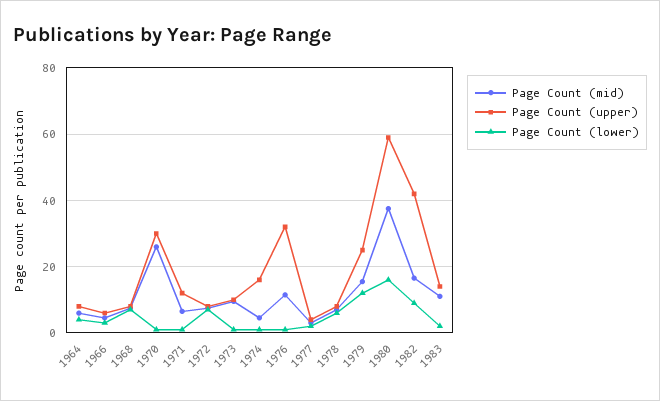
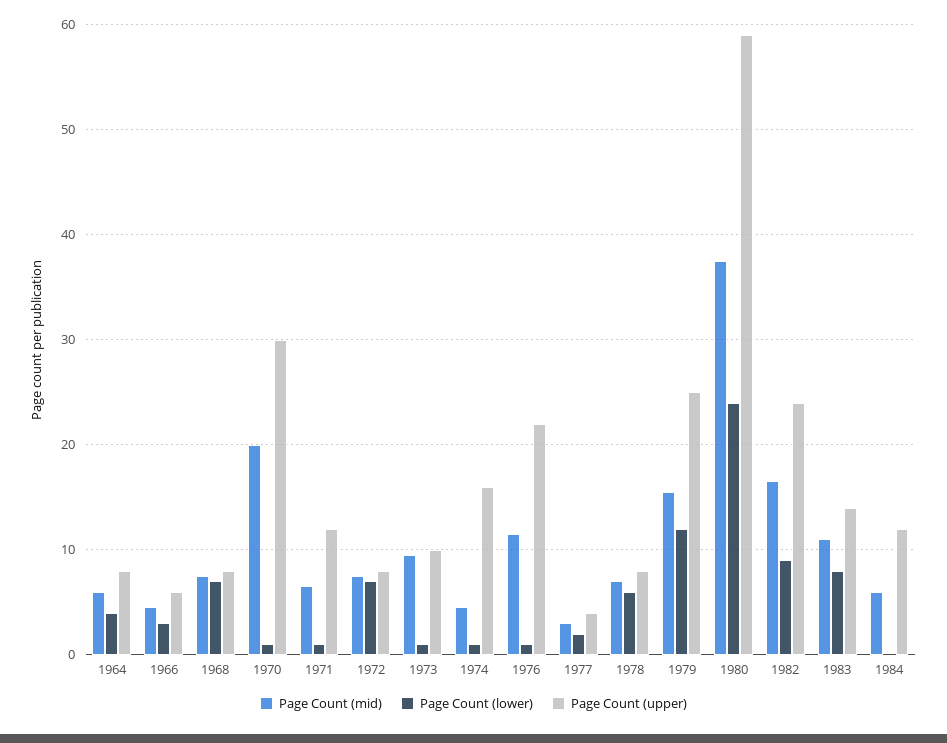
Page Count (mid), 1970: 26 -> 20
Page Count (upper), 1976: 32 -> 22
Page Count (lower), 1980: 16 -> 24
Page Count (upper), 1982: 42 -> 24
Page Count (lower), 1983: 2 -> 8
Page Count (mid), 1984: none -> 6
Page Count (lower), 1984: none -> 0
Page Count (upper), 1984: none -> 12

